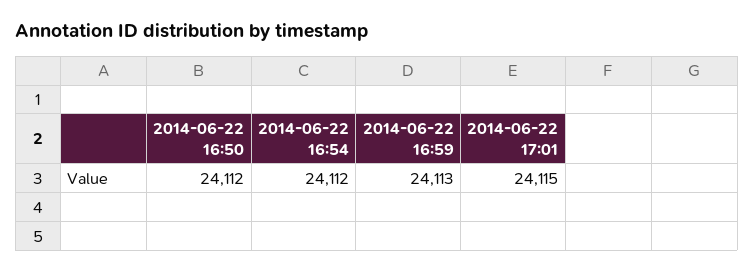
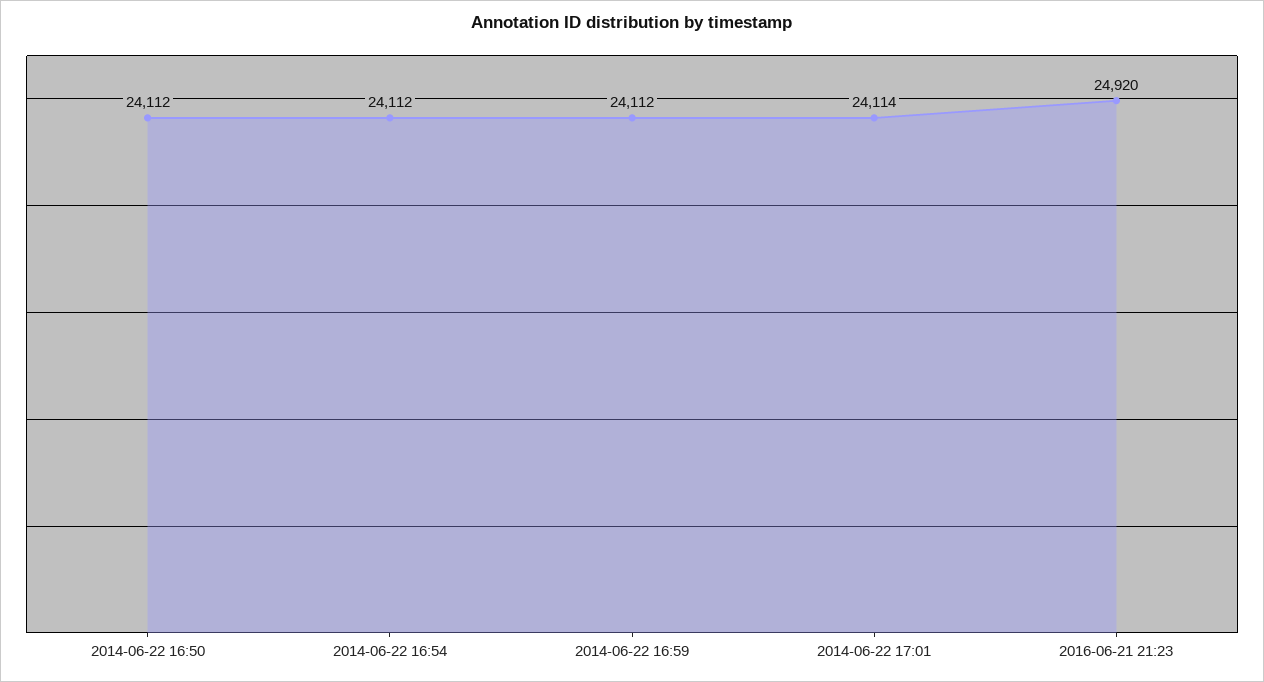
2014-06-22 16:59: 24113 -> 24112
2014-06-22 17:01: 24115 -> 24114
2016-06-21 21:23: none -> 24920

